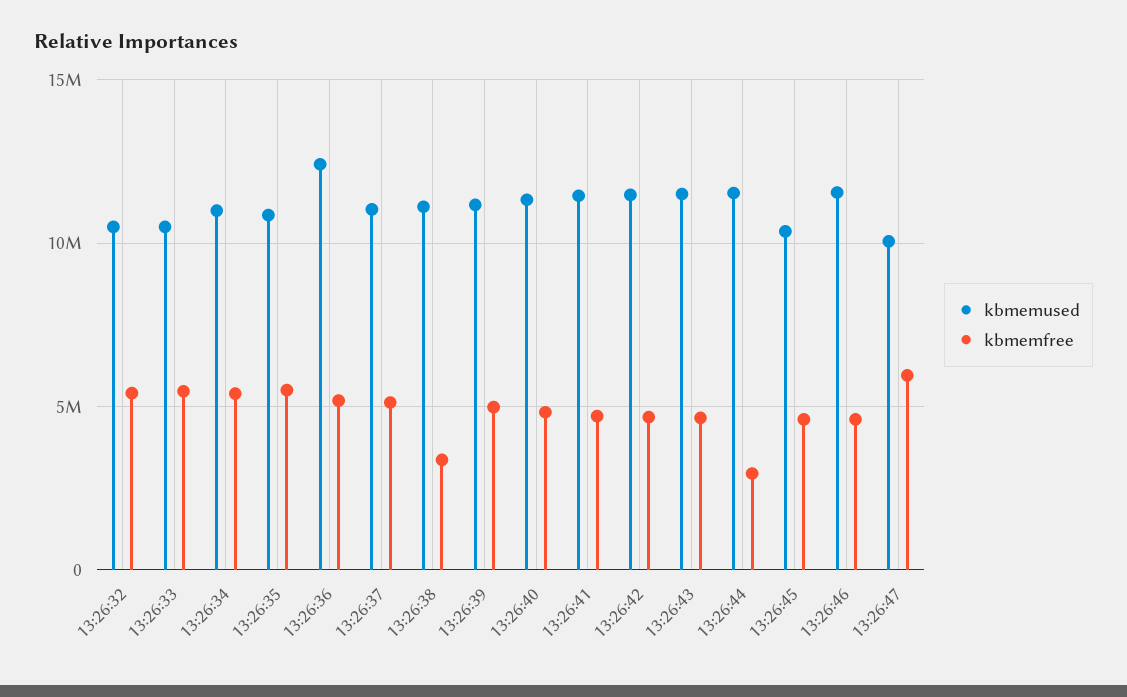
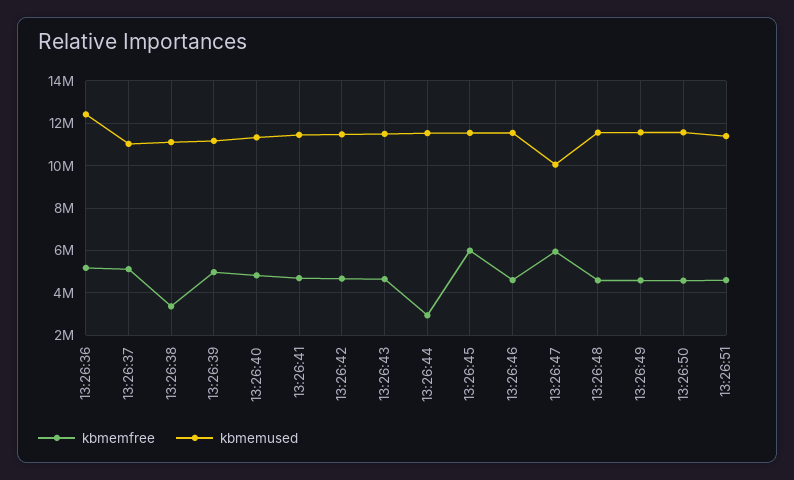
kbmemused, 13:26:32: 10500000 -> none
kbmemfree, 13:26:32: 5500000 -> none
kbmemused, 13:26:33: 10500000 -> none
kbmemfree, 13:26:33: 5500000 -> none
kbmemused, 13:26:34: 11000000 -> none
kbmemfree, 13:26:34: 5500000 -> none
kbmemused, 13:26:35: 11000000 -> none
kbmemfree, 13:26:35: 5500000 -> none
kbmemused, 13:26:45: 10500000 -> 11500000
kbmemfree, 13:26:45: 4500000 -> 6000000
kbmemfree, 13:26:48: none -> 4500000
kbmemused, 13:26:48: none -> 11500000
kbmemfree, 13:26:49: none -> 4500000
kbmemused, 13:26:49: none -> 11500000
kbmemfree, 13:26:50: none -> 4500000
kbmemused, 13:26:50: none -> 11500000
kbmemfree, 13:26:51: none -> 4500000
kbmemused, 13:26:51: none -> 11500000

